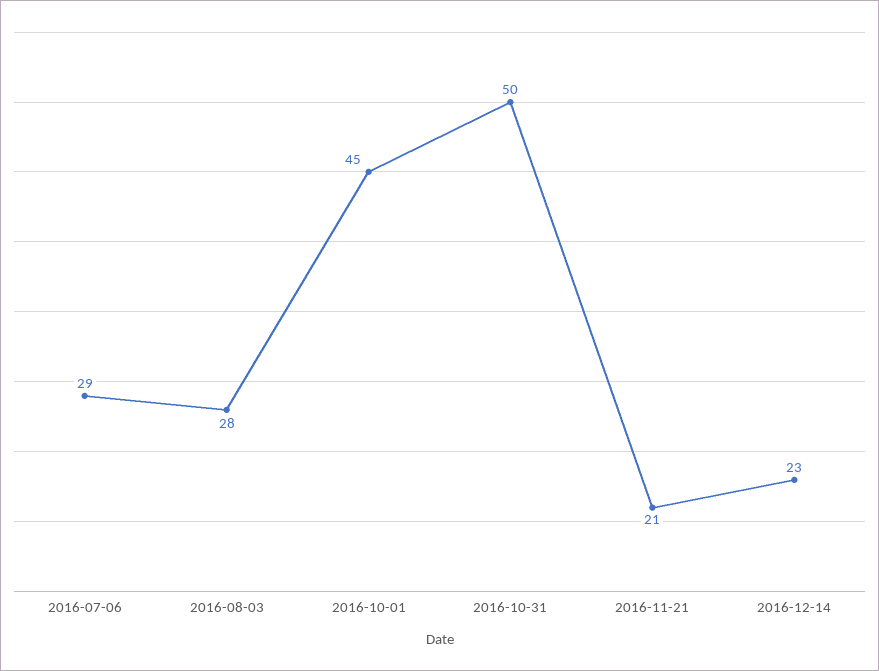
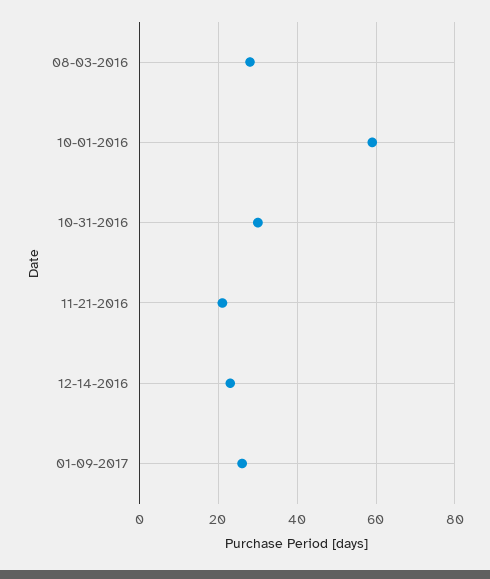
2016-07-06: 29 -> none
2016-10-01: 45 -> 60
2016-10-31: 50 -> 30
01-09-2017: none -> 25

